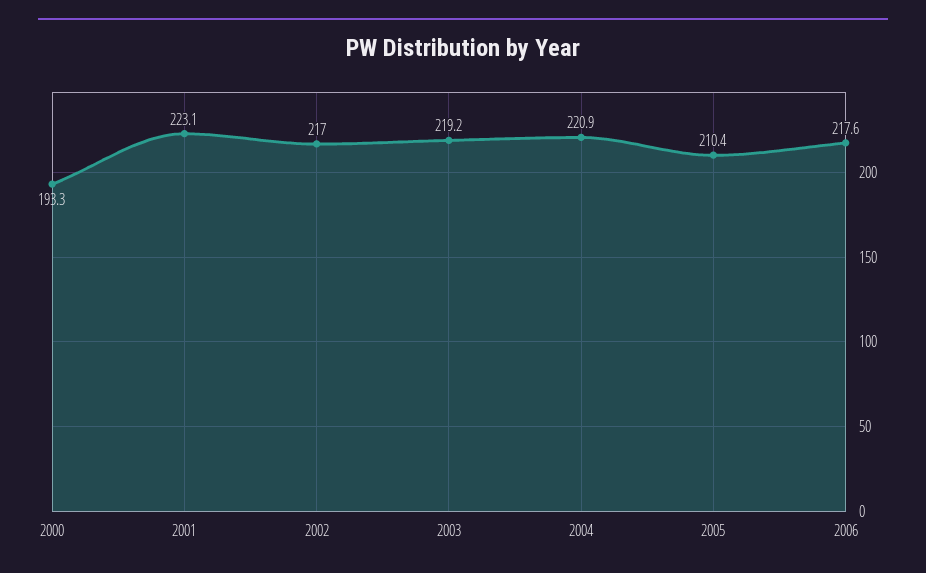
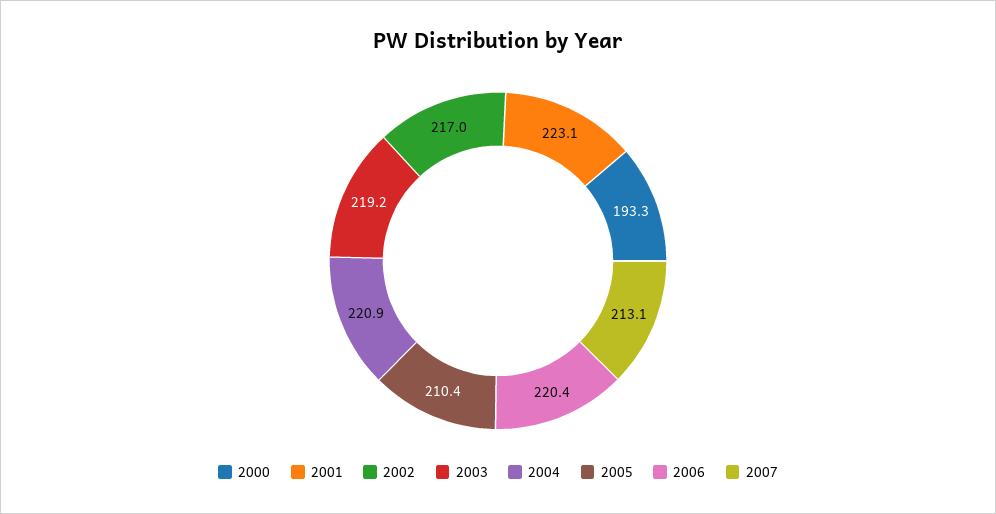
2006: 217.6 -> 220.4
2007: none -> 213.1

